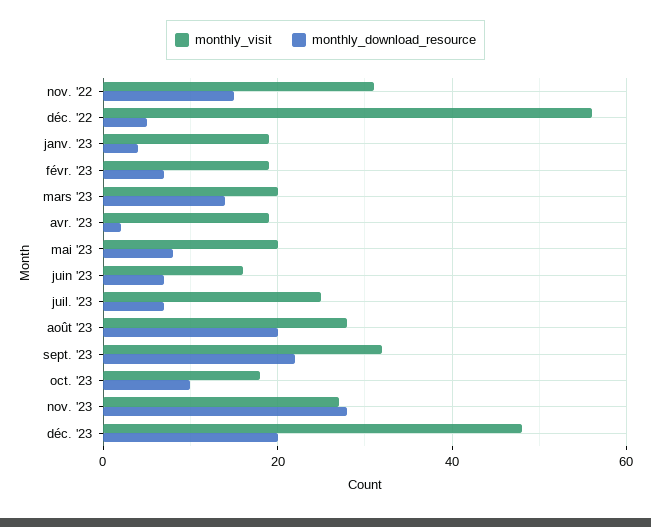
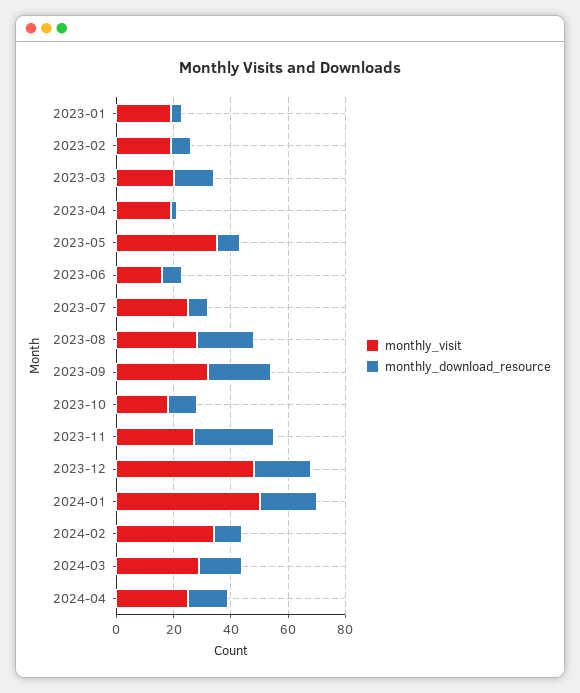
monthly_visit, nov. '22: 30 -> none
monthly_download_resource, nov. '22: 15 -> none
monthly_visit, déc. '22: 55 -> none
monthly_download_resource, déc. '22: 5 -> none
monthly_visit, mai '23: 20 -> 35
monthly_visit, 2024-01: none -> 50
monthly_download_resource, 2024-01: none -> 20
monthly_visit, 2024-02: none -> 35
monthly_download_resource, 2024-02: none -> 10
monthly_visit, 2024-03: none -> 30
monthly_download_resource, 2024-03: none -> 15
monthly_visit, 2024-04: none -> 25
monthly_download_resource, 2024-04: none -> 15

